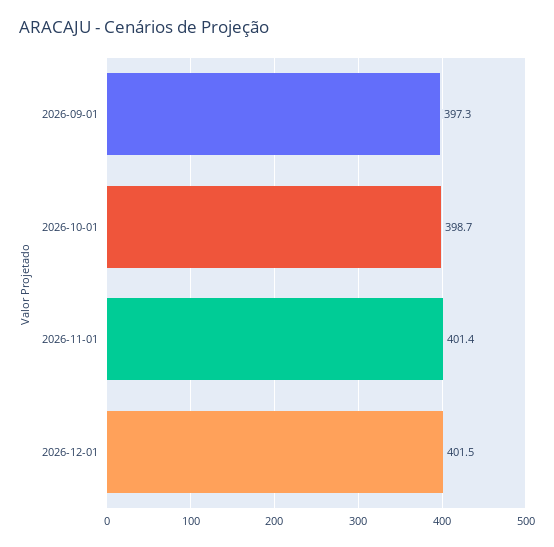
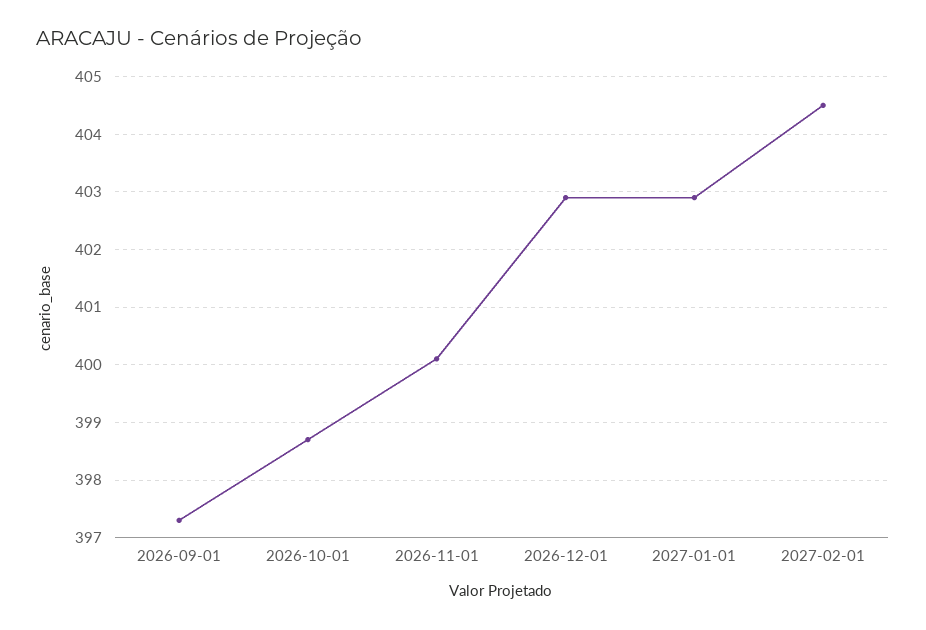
2026-11-01: 401.4 -> 400
2026-12-01: 401.5 -> 403
2027-01-01: none -> 403
2027-02-01: none -> 404.5

